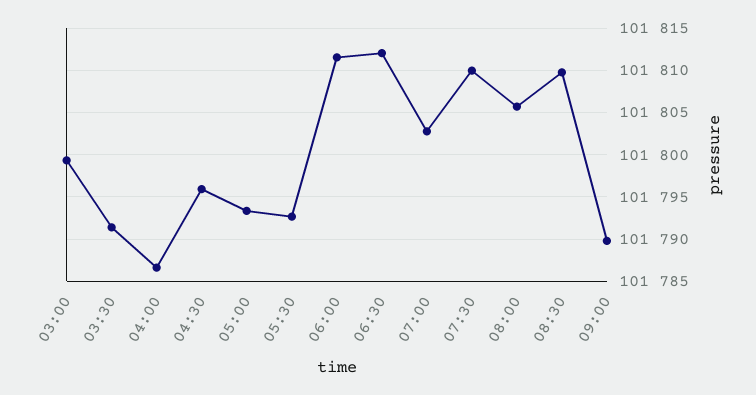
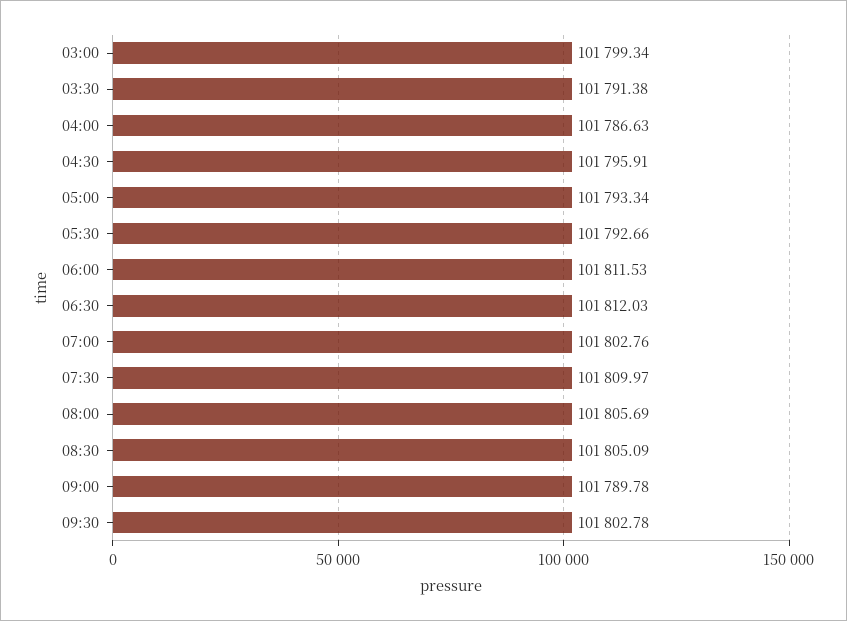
08:30: 101810 -> 101805.09
09:30: none -> 101802.78

